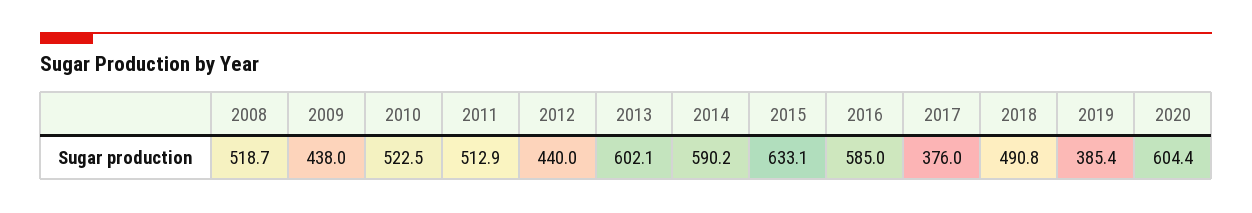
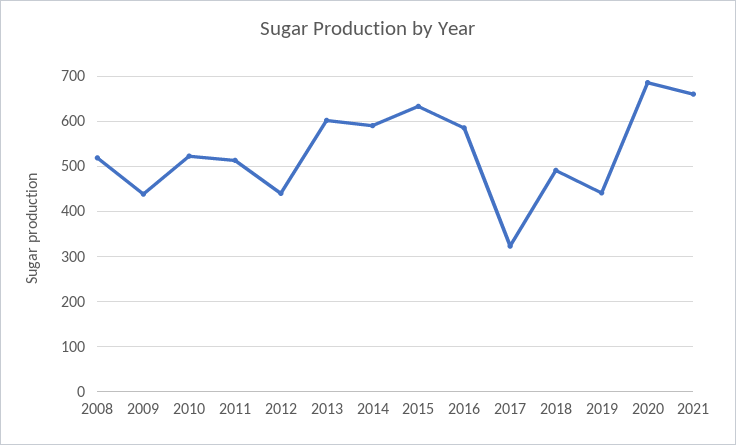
2017: 376 -> 320
2019: 385.4 -> 440
2020: 604.4 -> 680
2021: none -> 660

